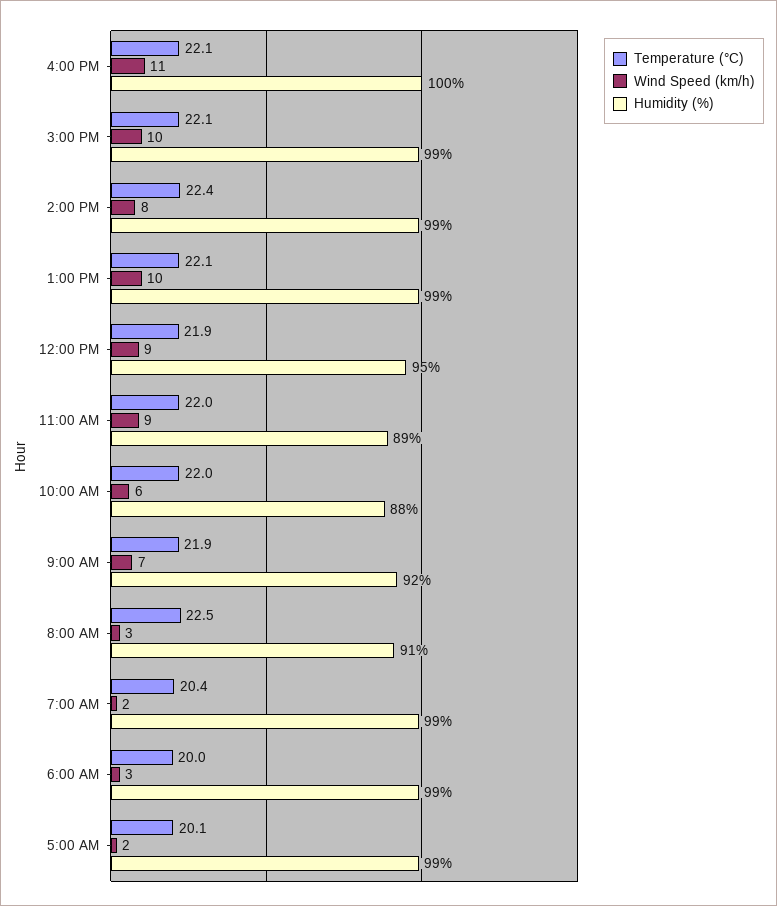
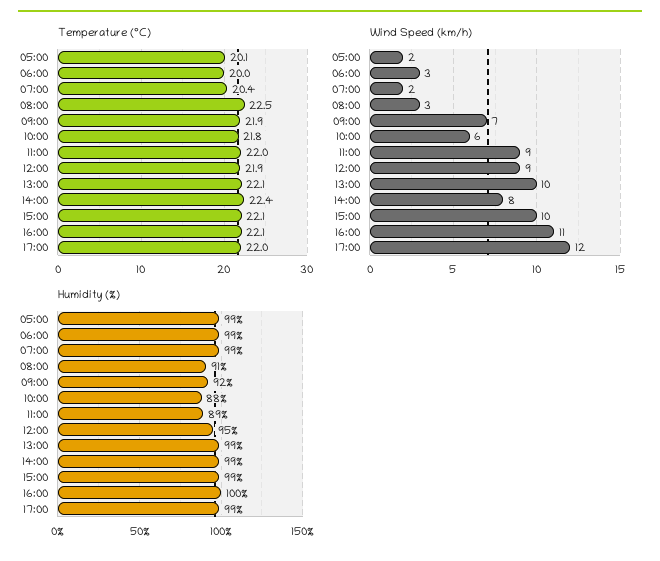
Temperature (°C), 10:00 AM: 22 -> 21.8
Temperature (°C), 17:00: none -> 22
Wind Speed (km/h), 17:00: none -> 12
Humidity (%), 17:00: none -> 99

